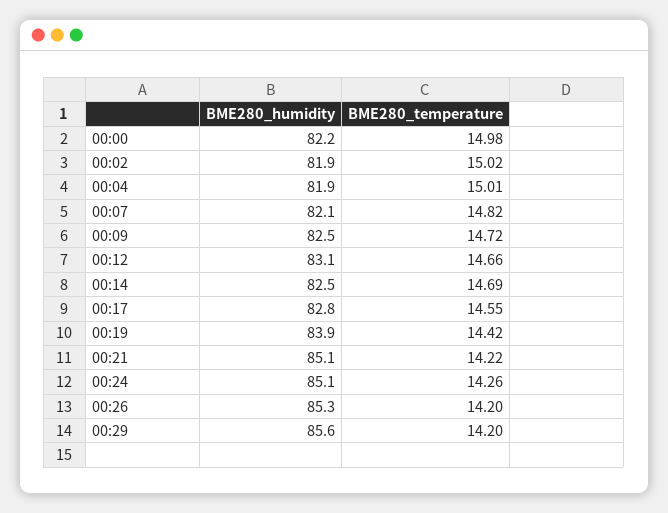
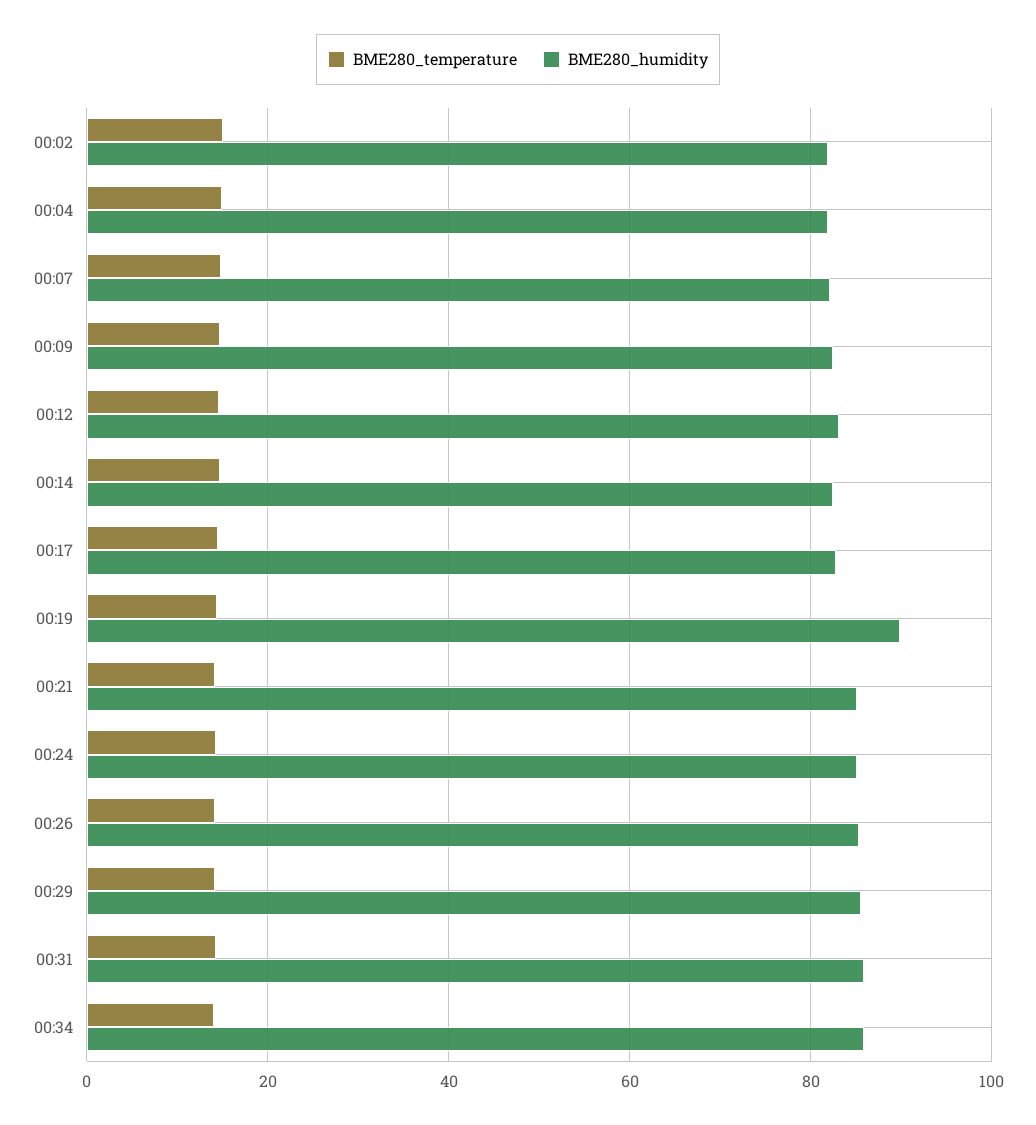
BME280_humidity, 00:00: 82.2 -> none
BME280_temperature, 00:00: 14.98 -> none
BME280_humidity, 00:19: 83.9 -> 90
BME280_temperature, 00:31: none -> 14
BME280_humidity, 00:31: none -> 86
BME280_temperature, 00:34: none -> 14
BME280_humidity, 00:34: none -> 86

